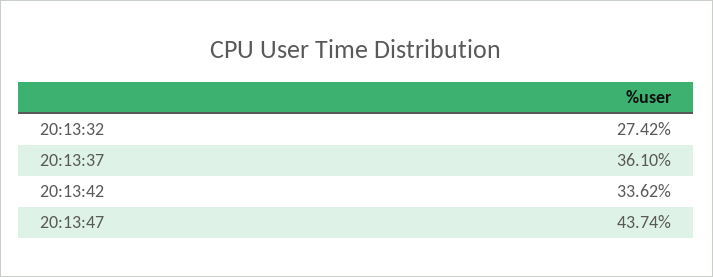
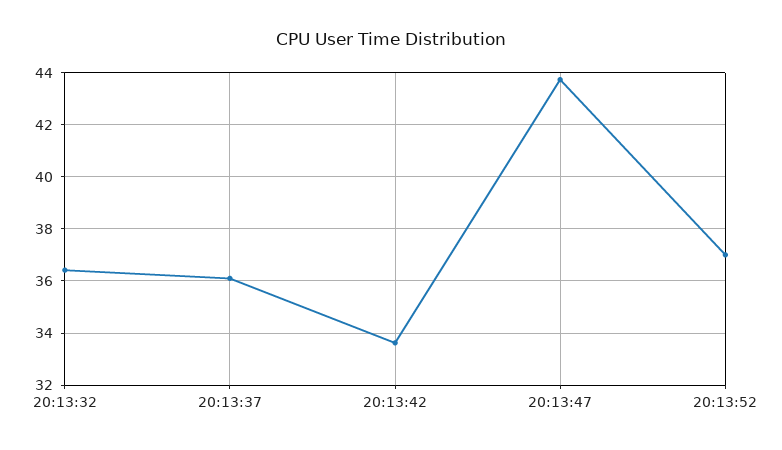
20:13:32: 27.42 -> 36.5
20:13:52: none -> 37

